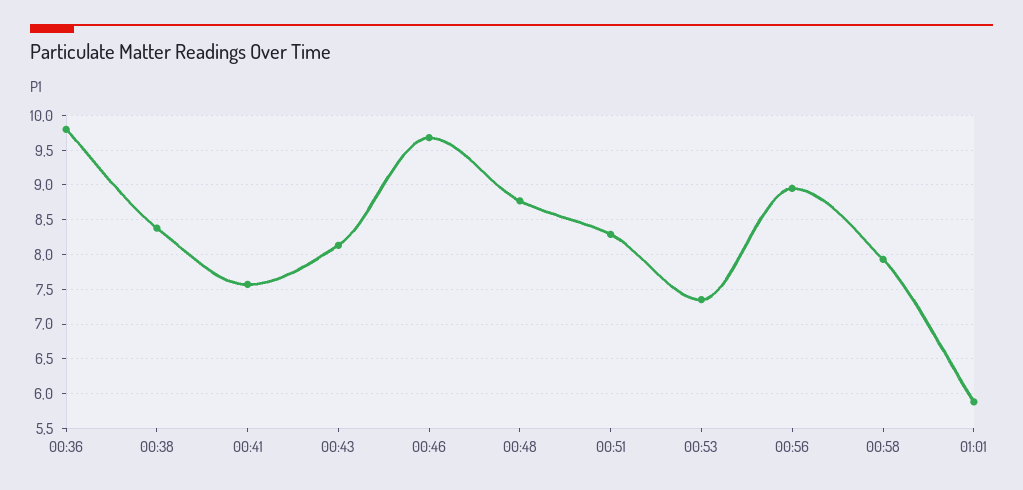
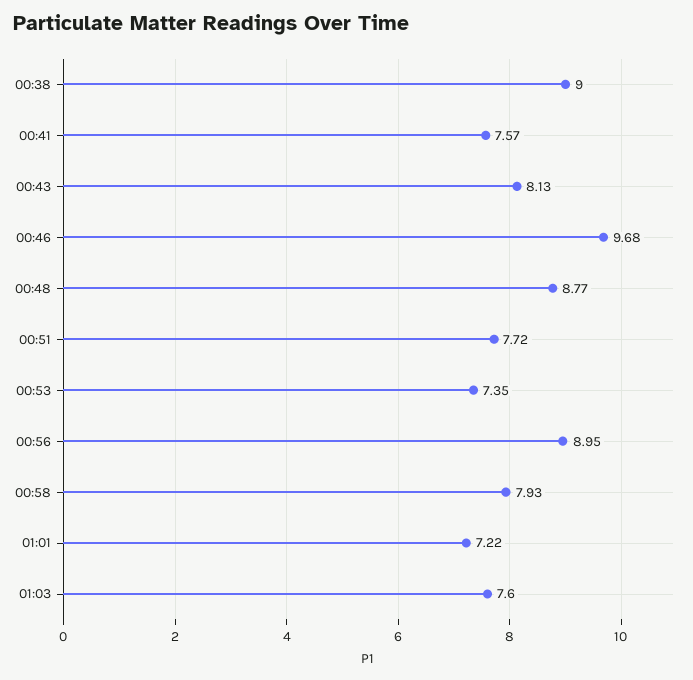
00:36: 9.8 -> none
00:38: 8.4 -> 9
00:51: 8.3 -> 7.72
01:01: 5.9 -> 7.22
01:03: none -> 7.6

